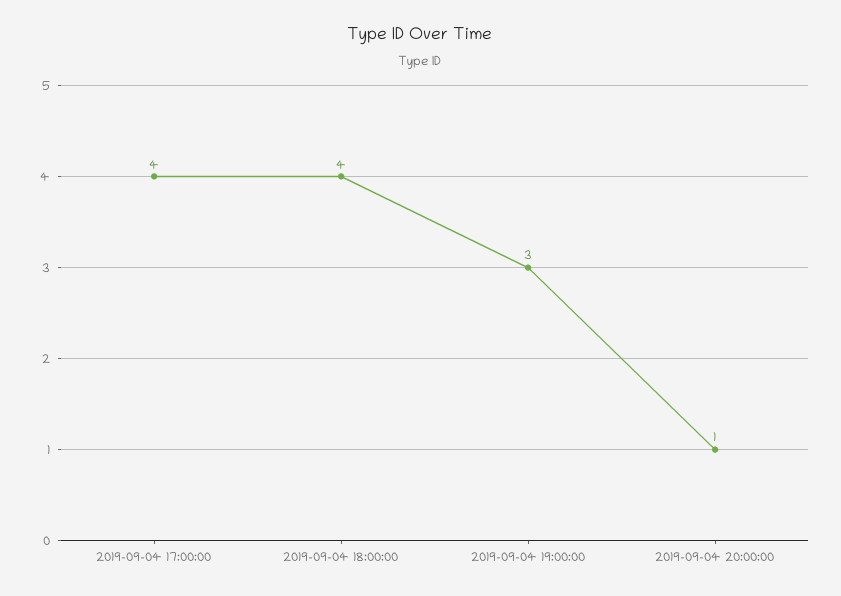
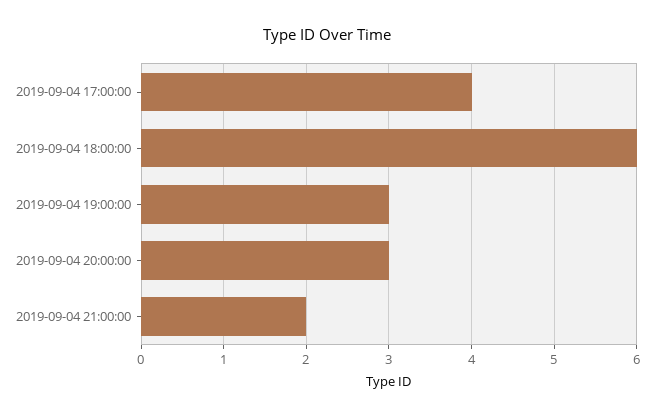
2019-09-04 18:00:00: 4 -> 6
2019-09-04 20:00:00: 1 -> 3
2019-09-04 21:00:00: none -> 2

